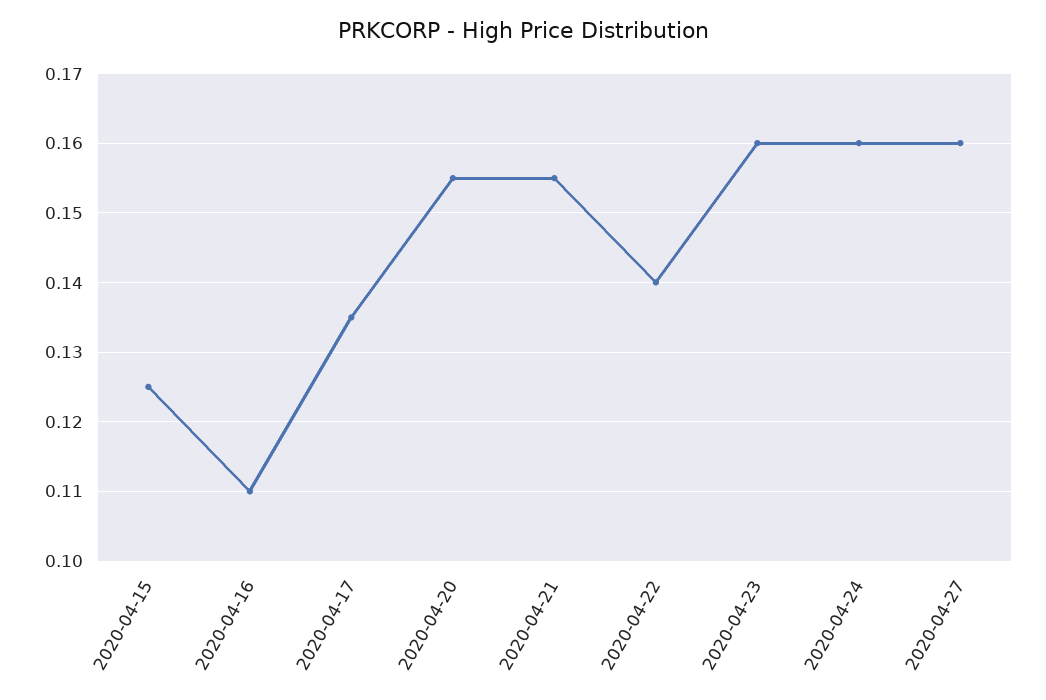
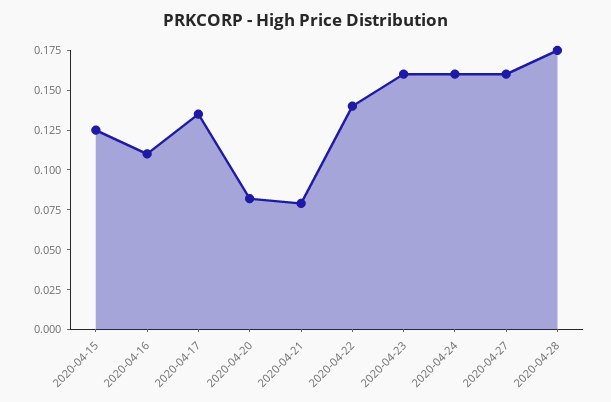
2020-04-20: 0.155 -> 0.075
2020-04-21: 0.155 -> 0.075
2020-04-28: none -> 0.175

